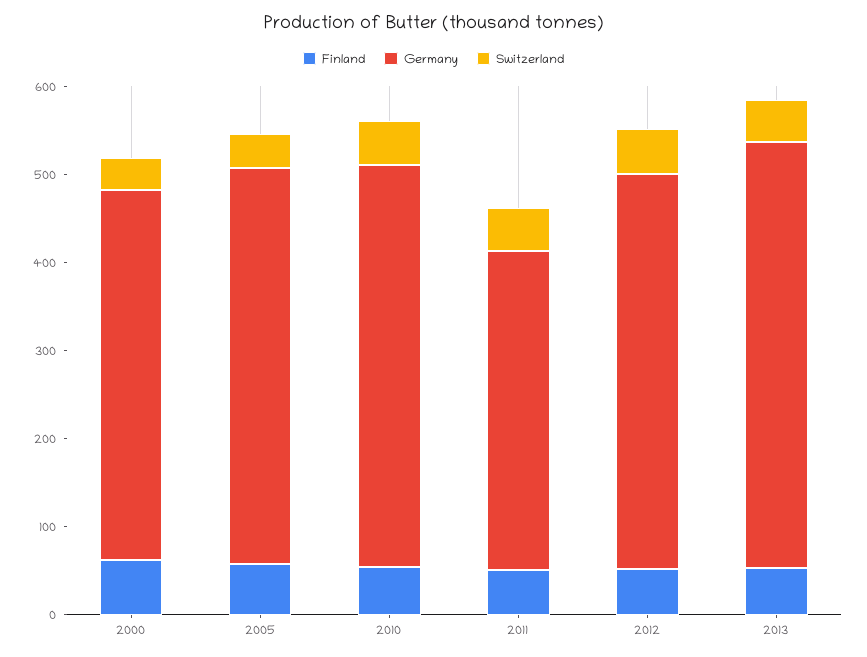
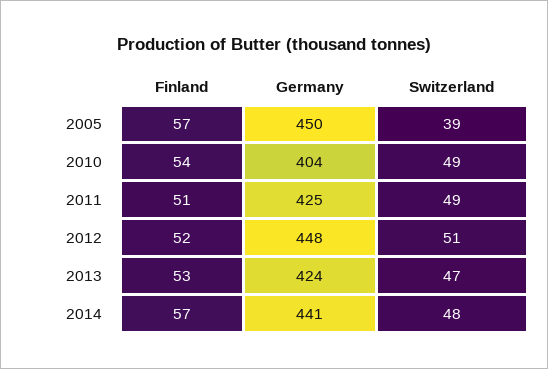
Finland, 2000: 60 -> none
Germany, 2000: 420 -> none
Switzerland, 2000: 40 -> none
Germany, 2010: 460 -> 404
Germany, 2011: 360 -> 425
Germany, 2013: 480 -> 424
Finland, 2014: none -> 57
Germany, 2014: none -> 441
Switzerland, 2014: none -> 48

